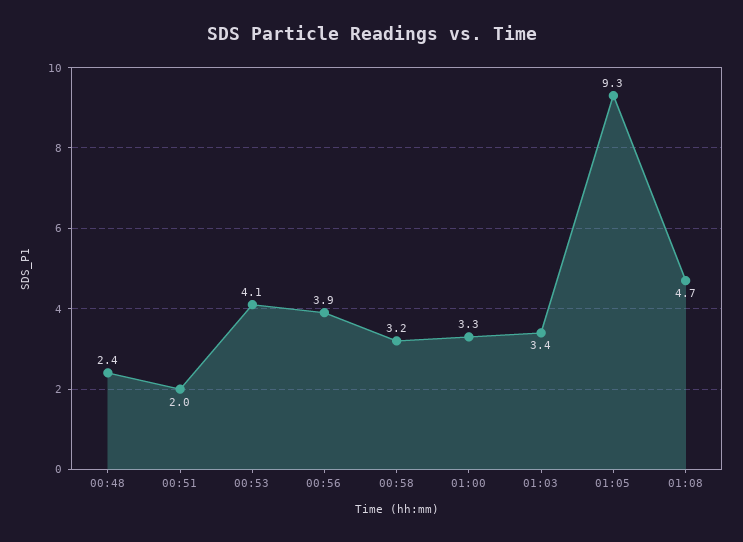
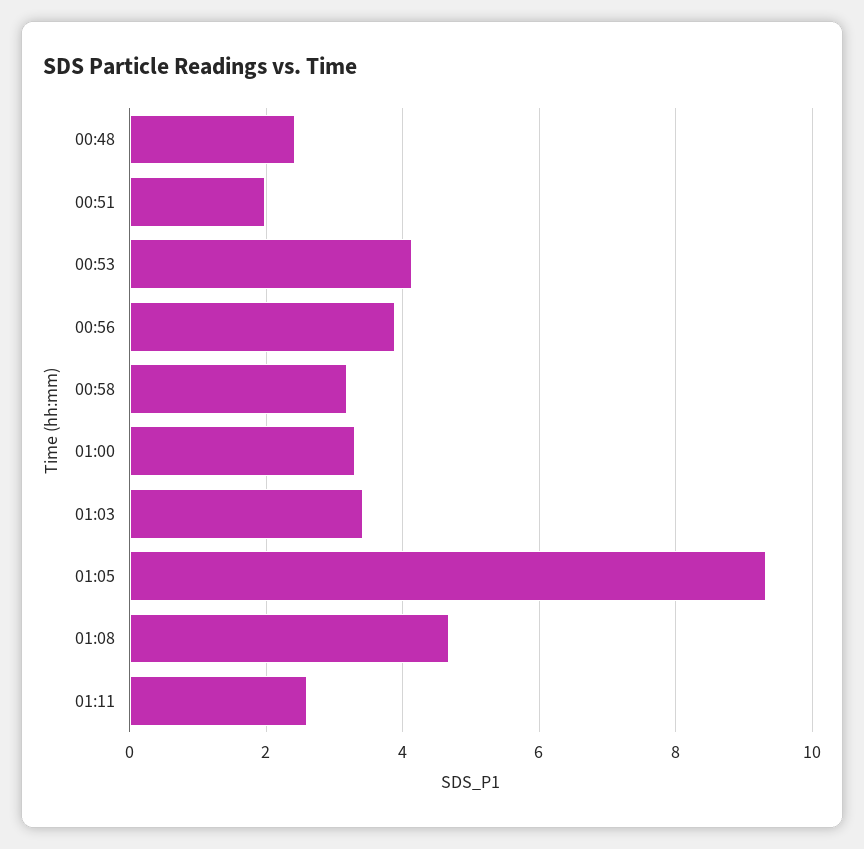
01:11: none -> 2.6

